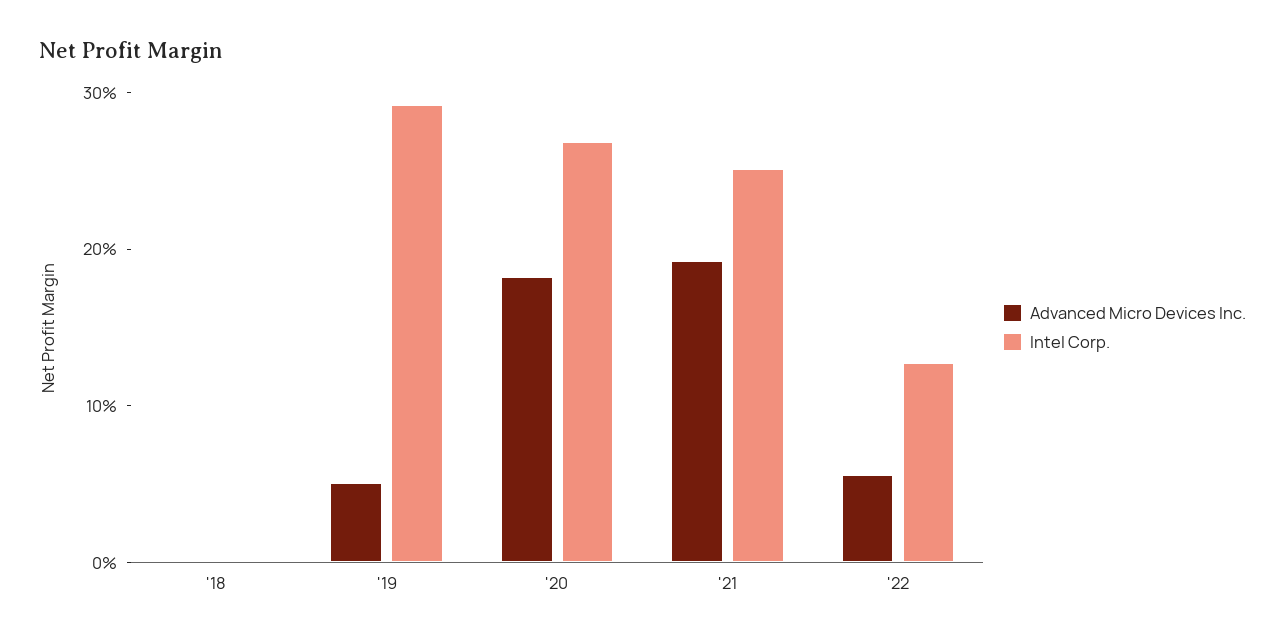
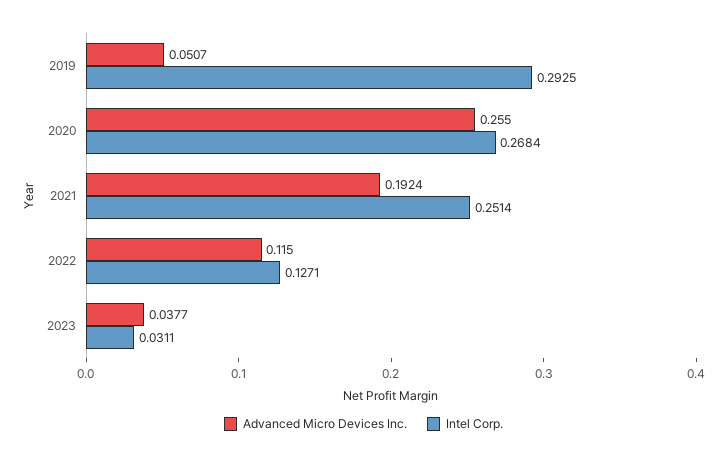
Advanced Micro Devices Inc., '18: 0 -> none
Intel Corp., '18: 0 -> none
Advanced Micro Devices Inc., '20: 0.18 -> 0.255
Advanced Micro Devices Inc., '22: 0.06 -> 0.115
Advanced Micro Devices Inc., 2023: none -> 0.0377
Intel Corp., 2023: none -> 0.0311

